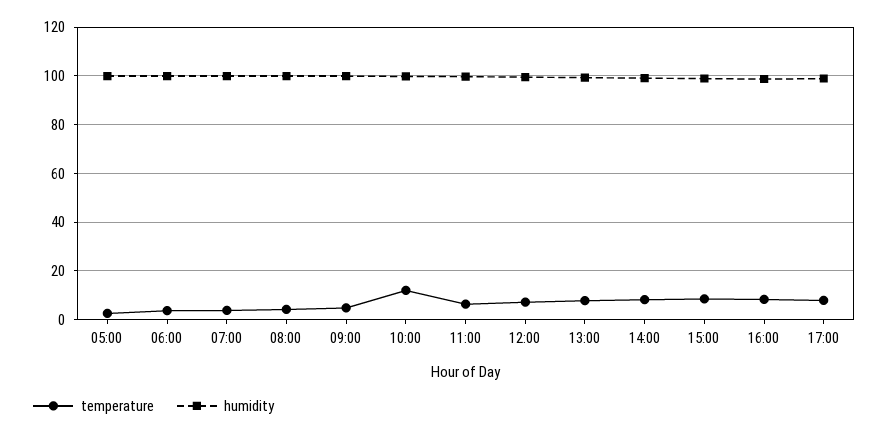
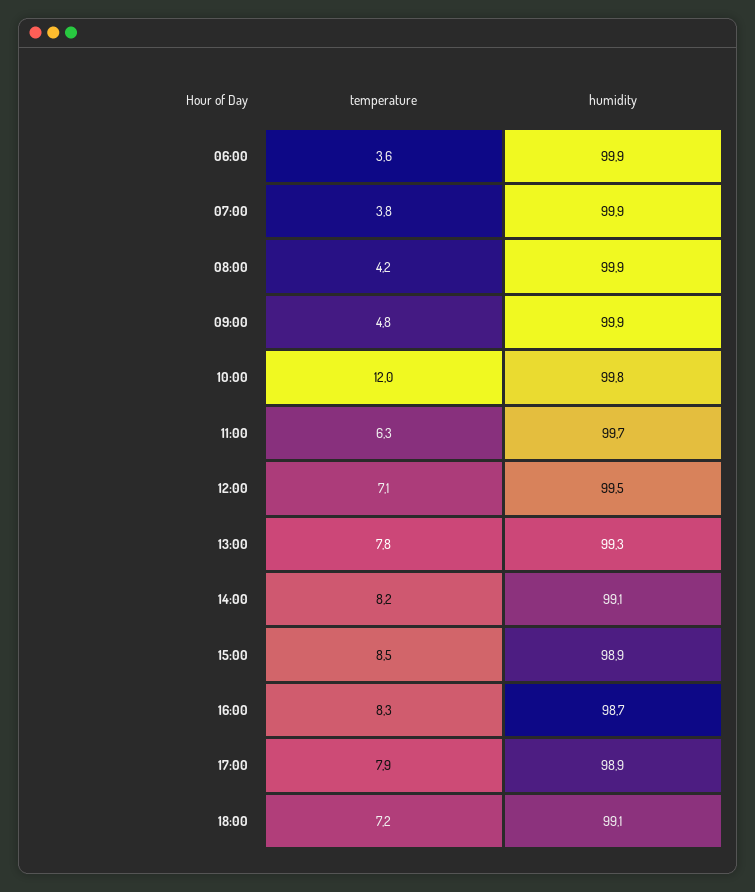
temperature, 05:00: 2.5 -> none
humidity, 05:00: 100 -> none
temperature, 18:00: none -> 7.2
humidity, 18:00: none -> 99.1

